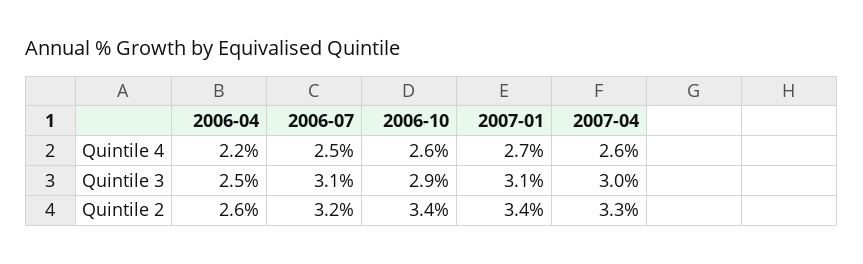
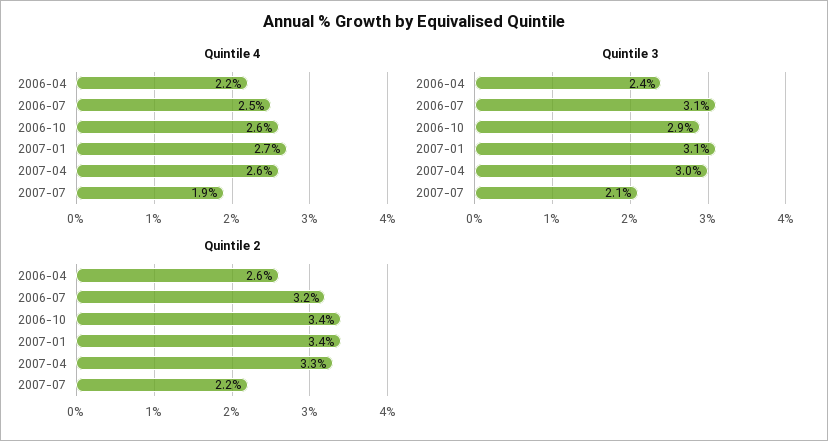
Quintile 3, 2006-04: 2.5 -> 2.4
Quintile 4, 2007-07: none -> 1.9
Quintile 3, 2007-07: none -> 2.1
Quintile 2, 2007-07: none -> 2.2

